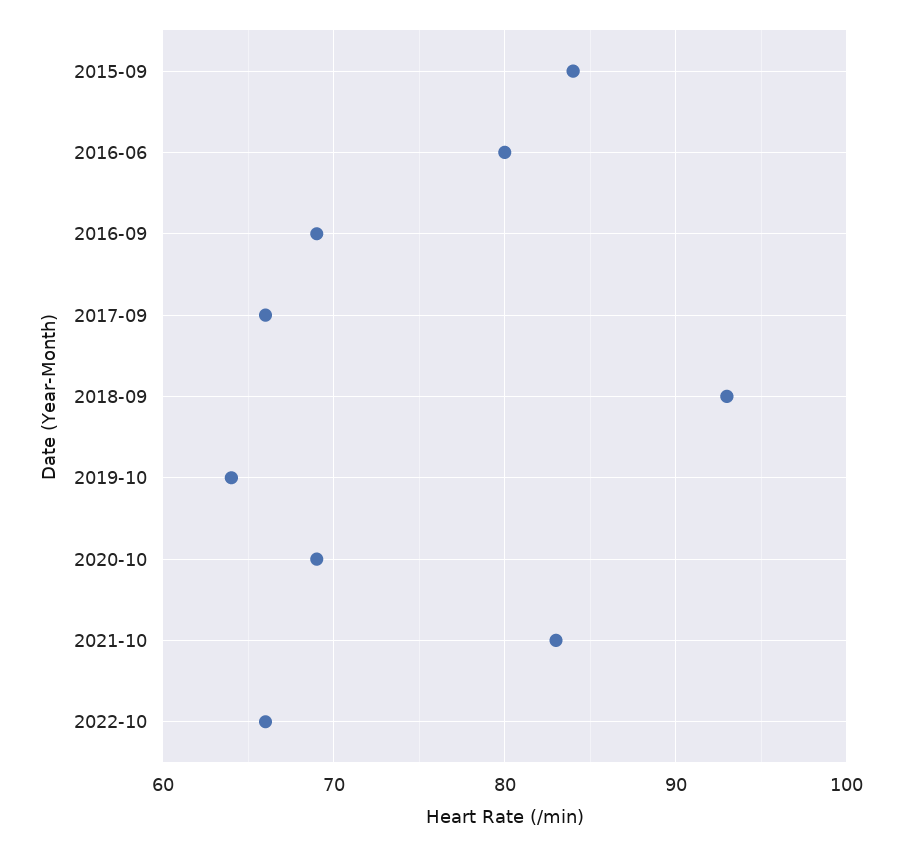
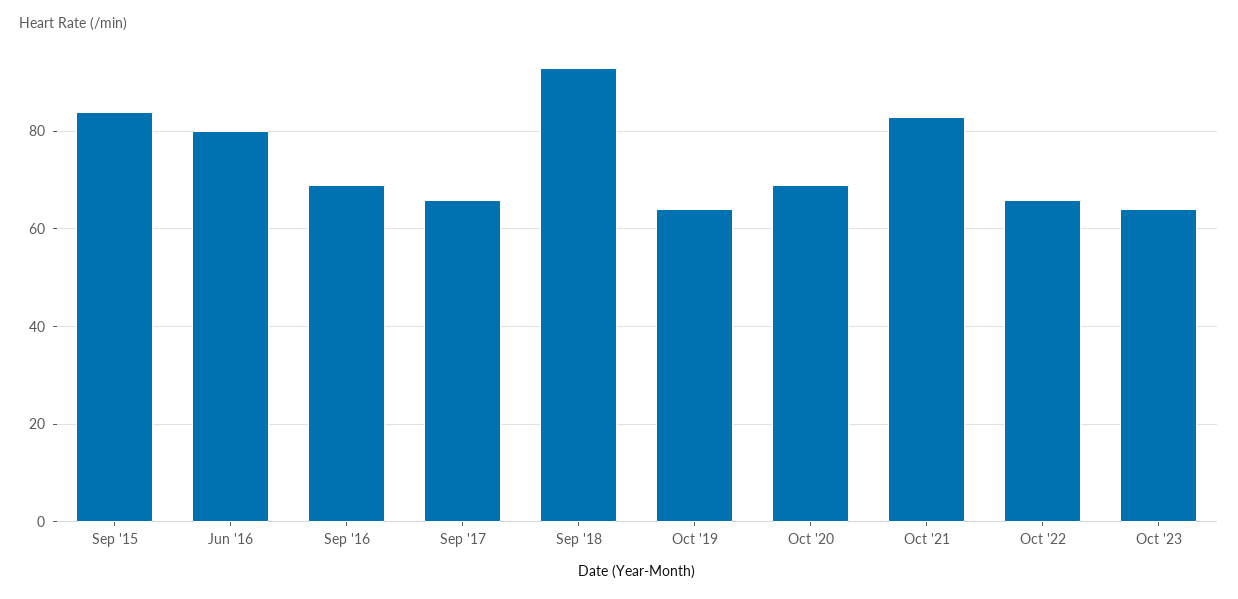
Oct '23: none -> 65

